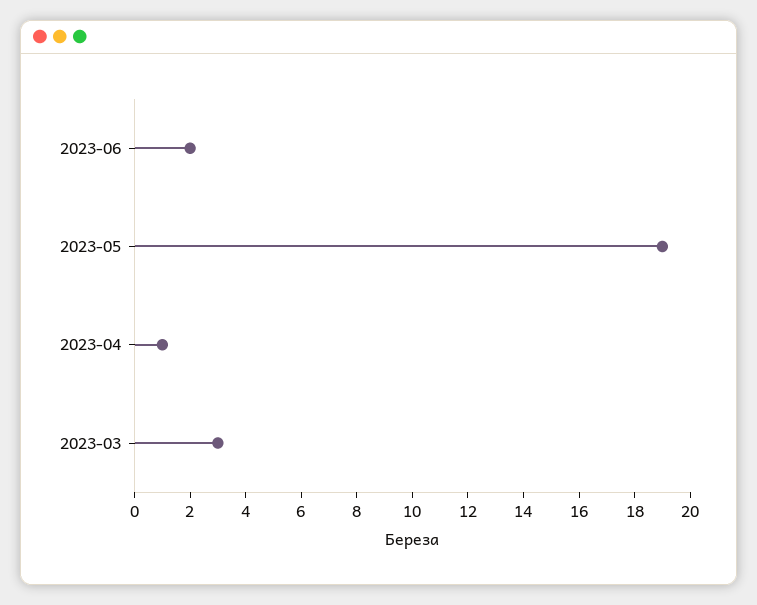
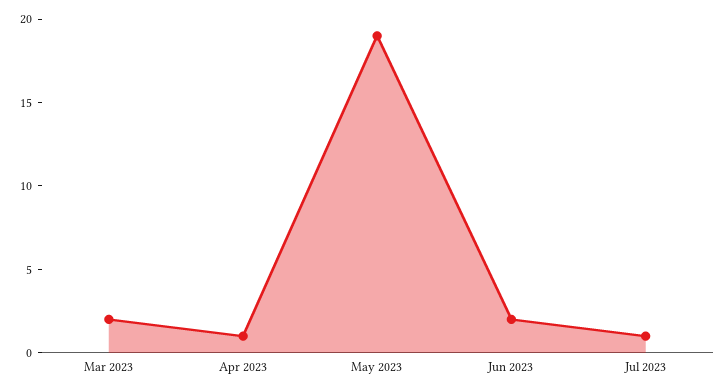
2023-03: 3 -> 2
Jul 2023: none -> 1

